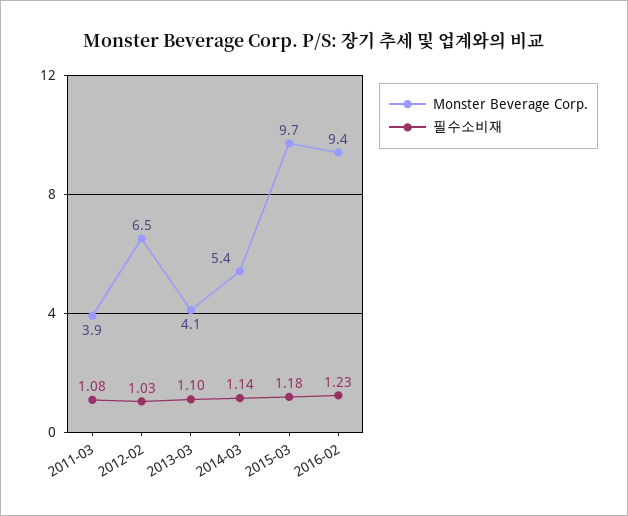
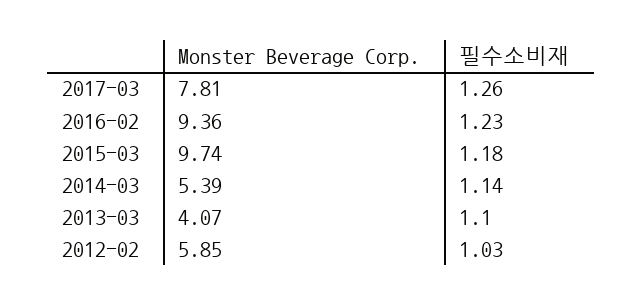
Monster Beverage Corp., 2011-03: 3.9 -> none
필수소비재, 2011-03: 1.08 -> none
Monster Beverage Corp., 2012-02: 6.5 -> 5.85
Monster Beverage Corp., 2017-03: none -> 7.81
필수소비재, 2017-03: none -> 1.26

